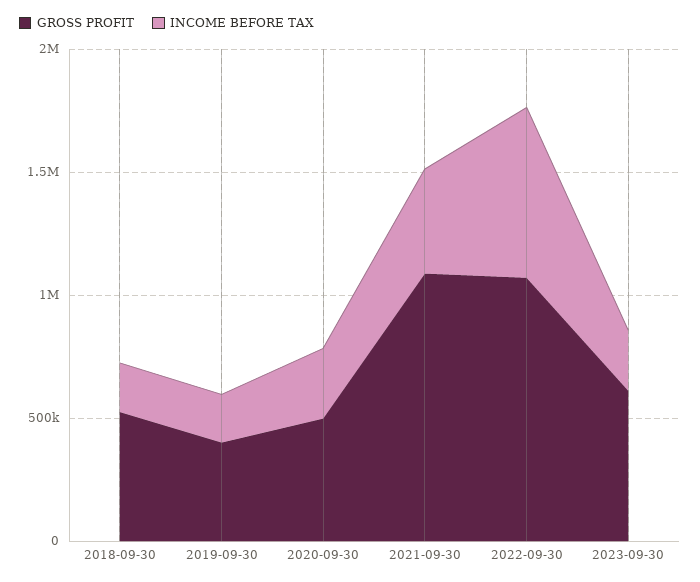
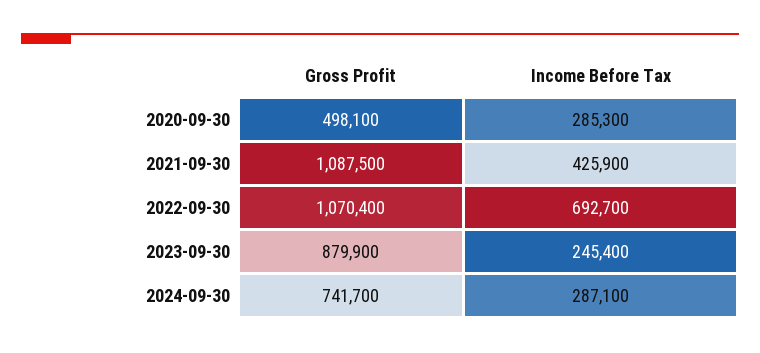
GROSS PROFIT, 2018-09-30: 500000 -> none
INCOME BEFORE TAX, 2018-09-30: 200000 -> none
GROSS PROFIT, 2019-09-30: 400000 -> none
INCOME BEFORE TAX, 2019-09-30: 200000 -> none
GROSS PROFIT, 2023-09-30: 600000 -> 879900
GROSS PROFIT, 2024-09-30: none -> 741700
INCOME BEFORE TAX, 2024-09-30: none -> 287100

